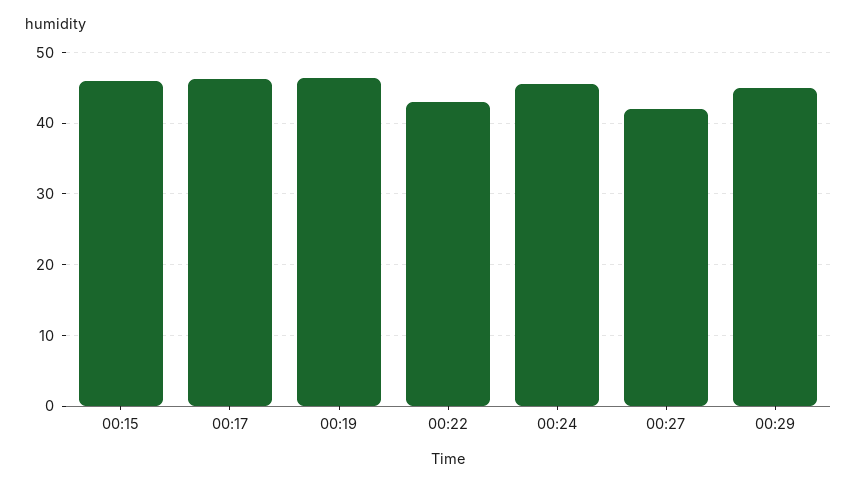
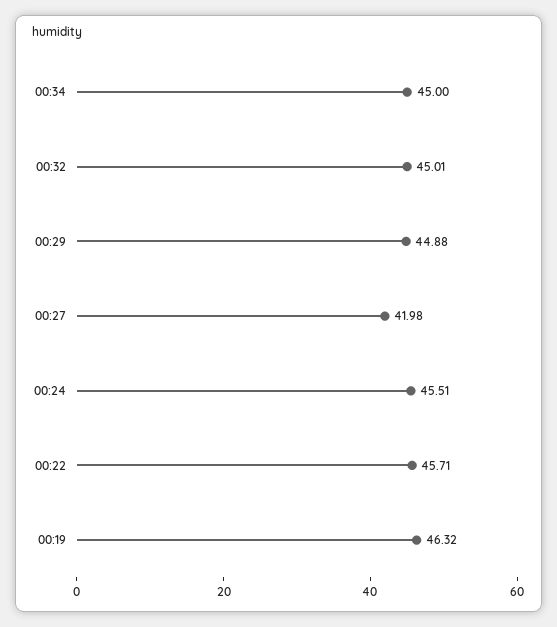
00:15: 46 -> none
00:17: 46 -> none
00:22: 43 -> 45.71
00:34: none -> 45
00:32: none -> 45.01

